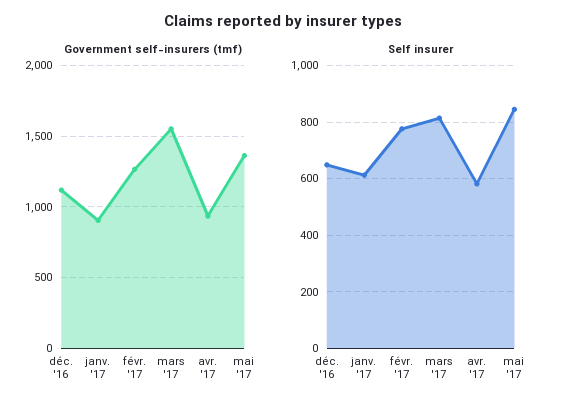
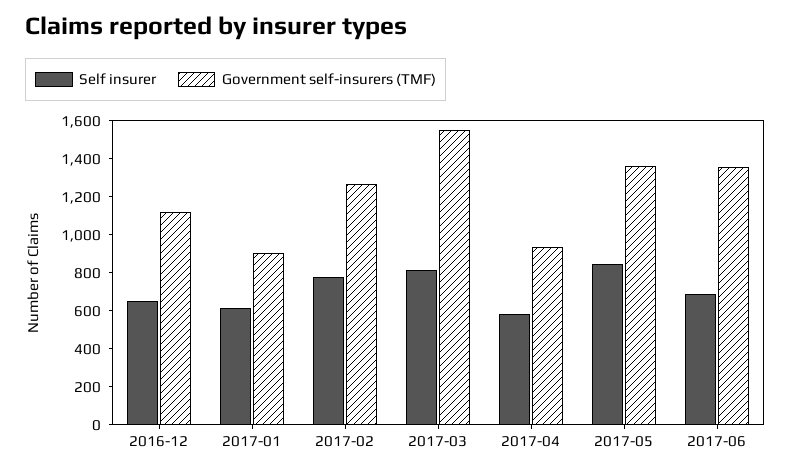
Self insurer, 2017-06: none -> 700
Government self-insurers (tmf), 2017-06: none -> 1350

